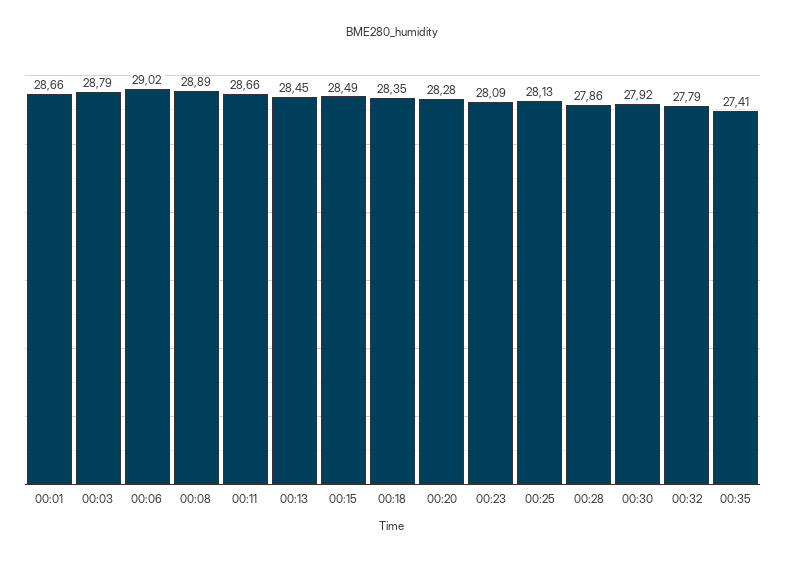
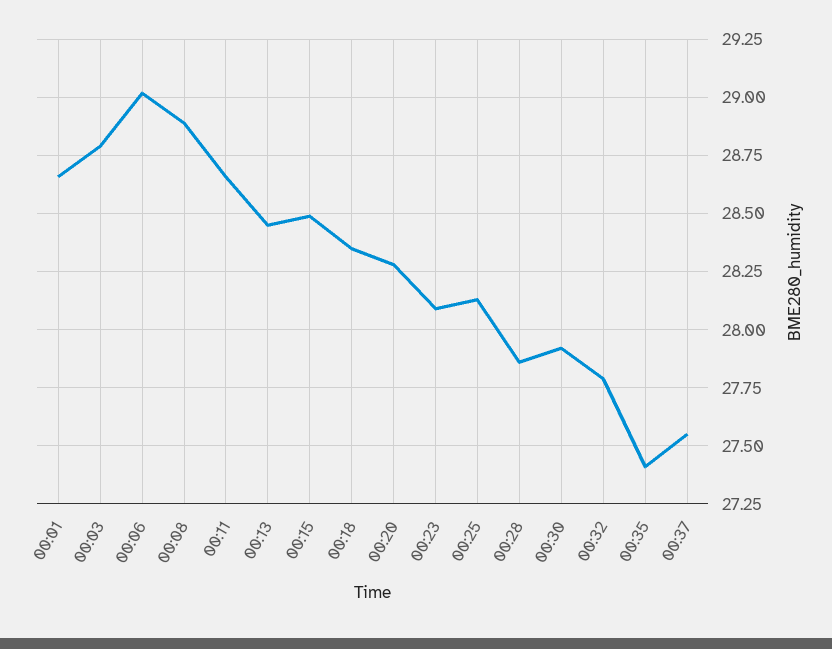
00:37: none -> 27.55

